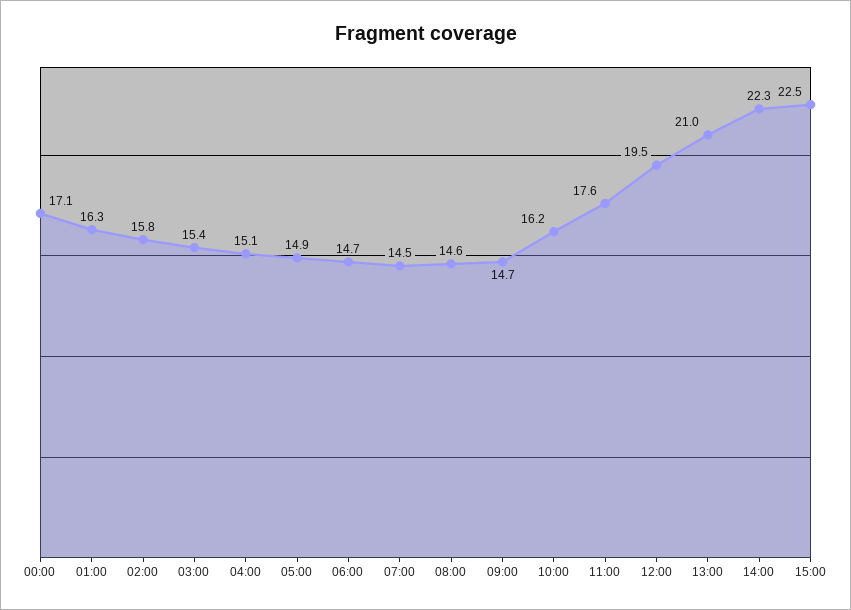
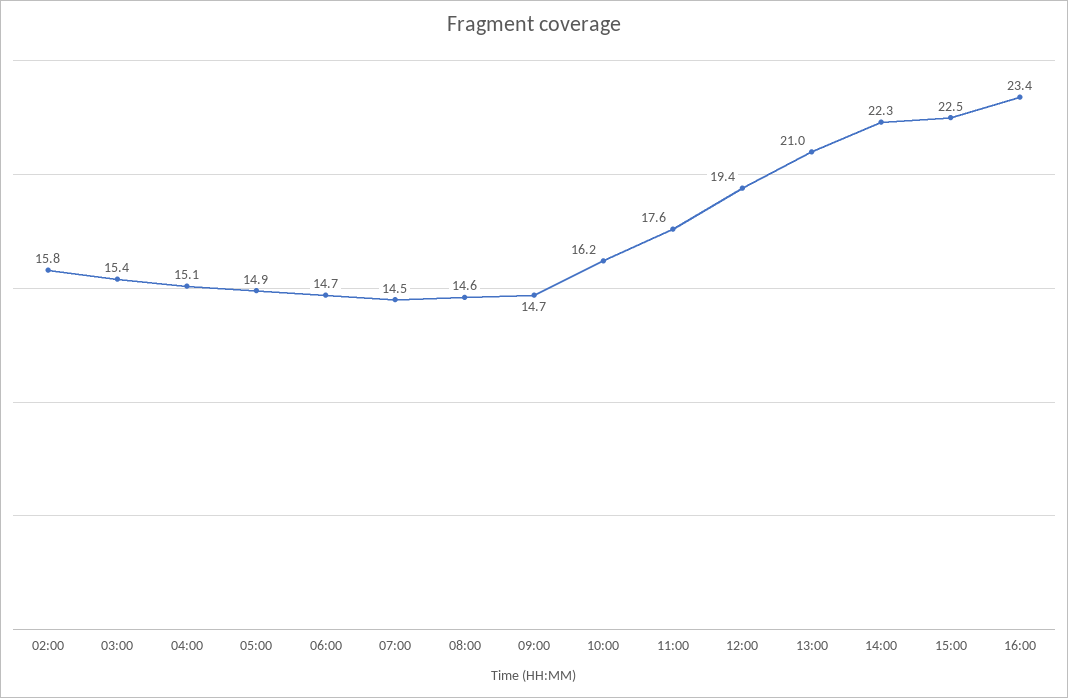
00:00: 17.1 -> none
01:00: 16.3 -> none
12:00: 19.5 -> 19.4
16:00: none -> 23.4

